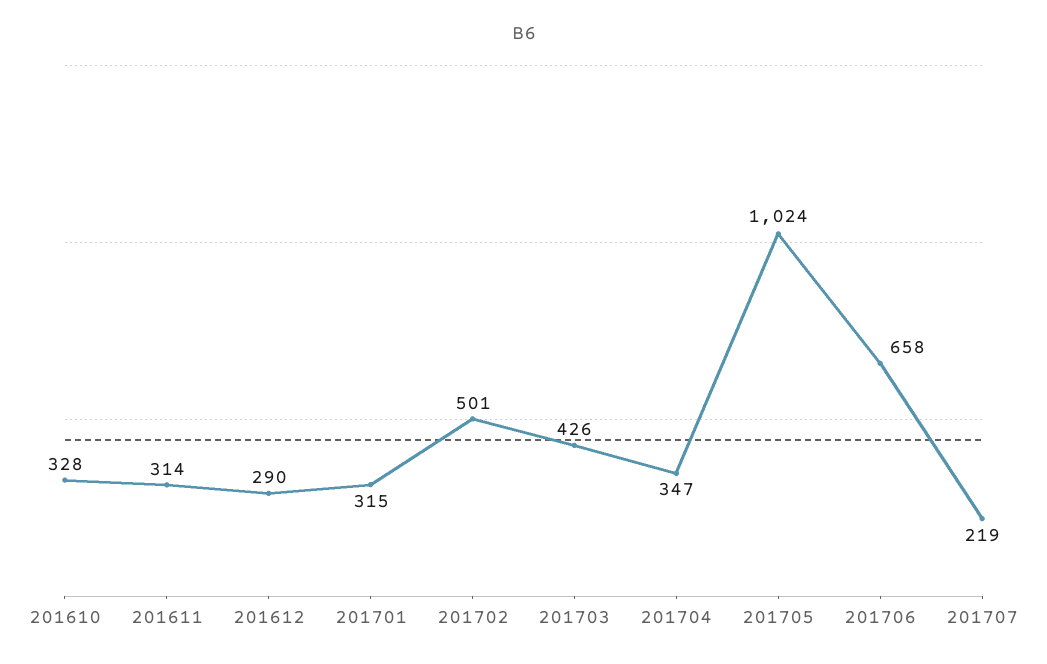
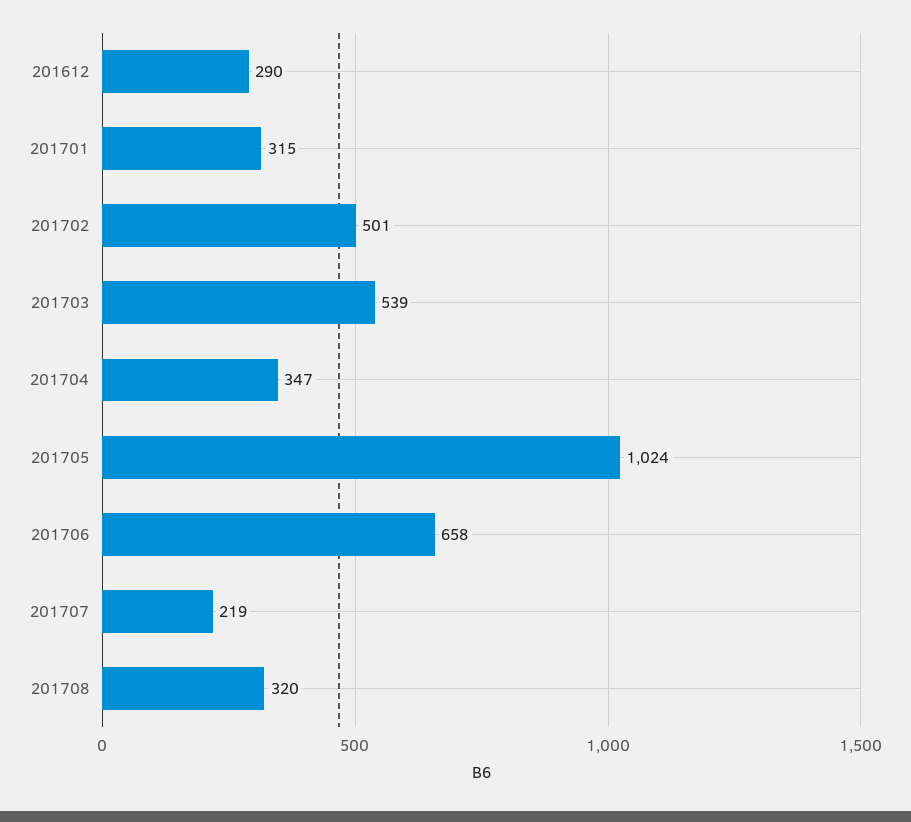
201610: 328 -> none
201611: 314 -> none
201703: 426 -> 539
201708: none -> 320

